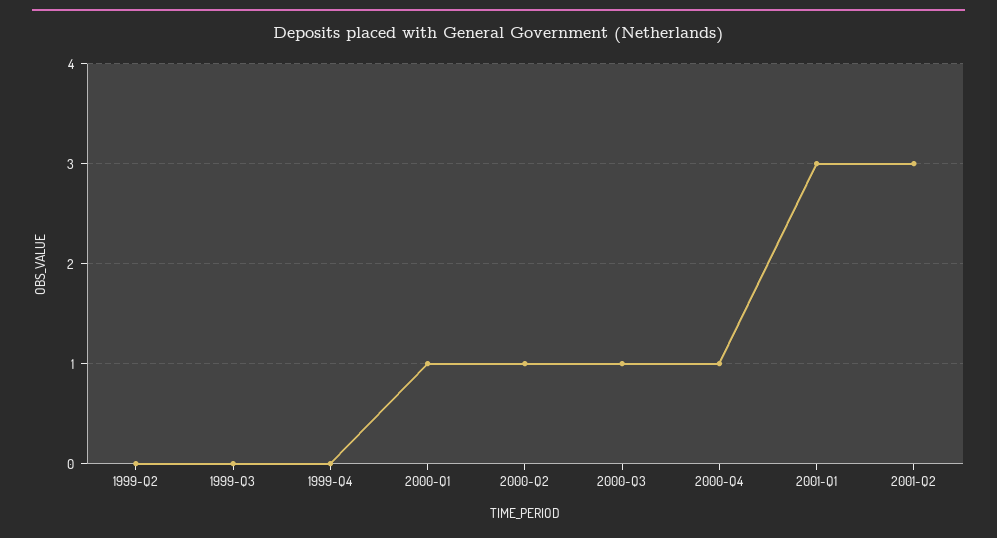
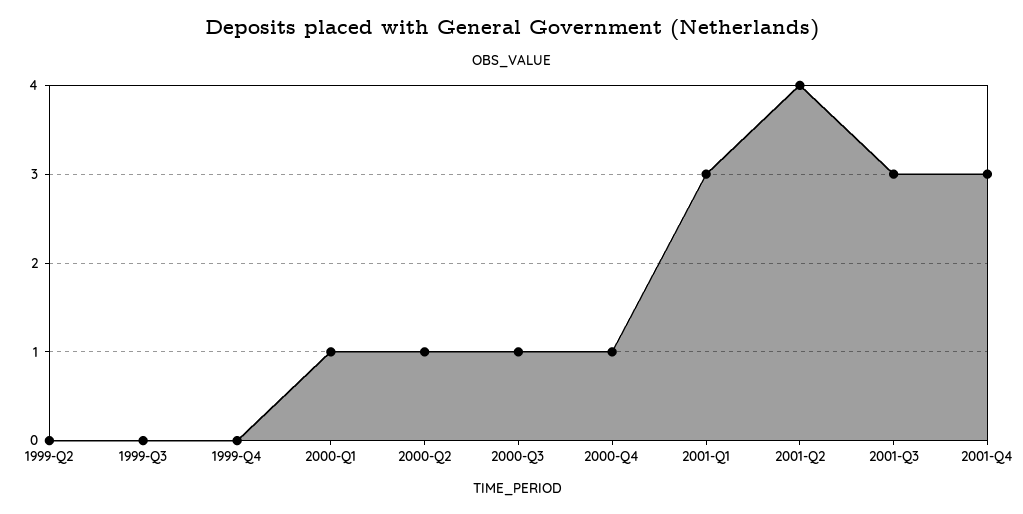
2001-Q2: 3 -> 4
2001-Q3: none -> 3
2001-Q4: none -> 3

